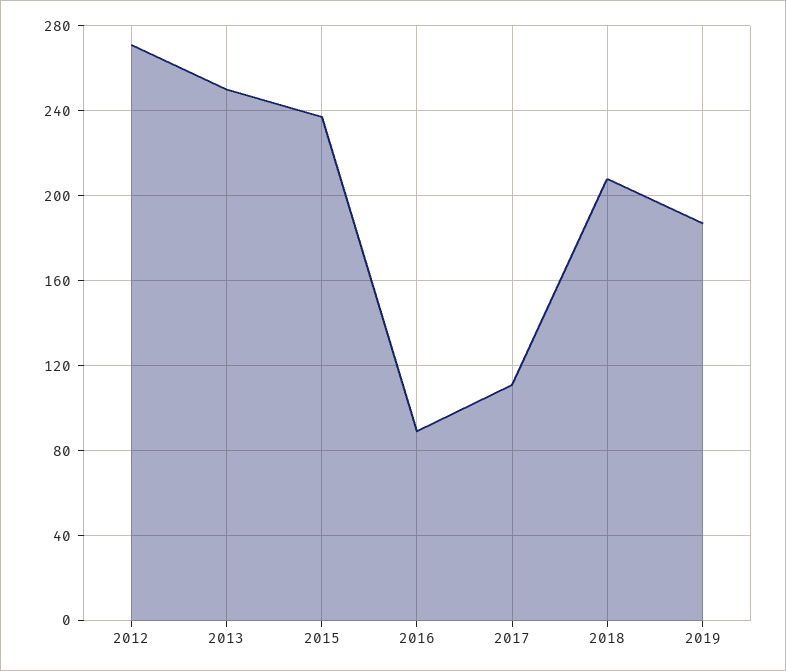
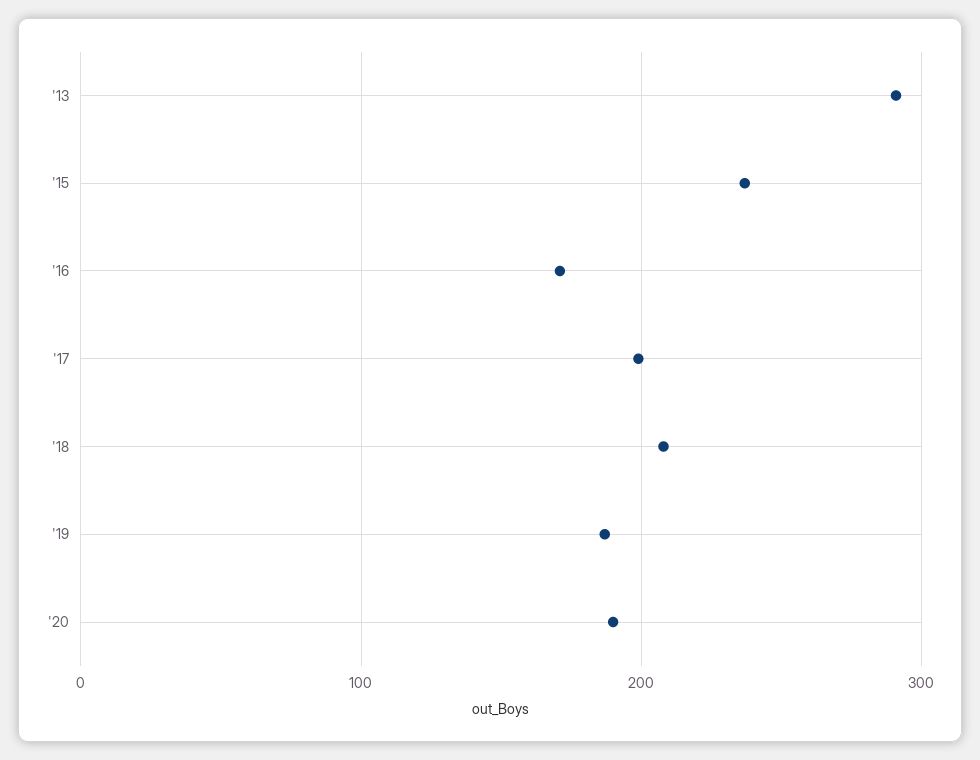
2012: 270 -> none
2013: 250 -> 290
2016: 90 -> 170
2017: 110 -> 200
'20: none -> 190

